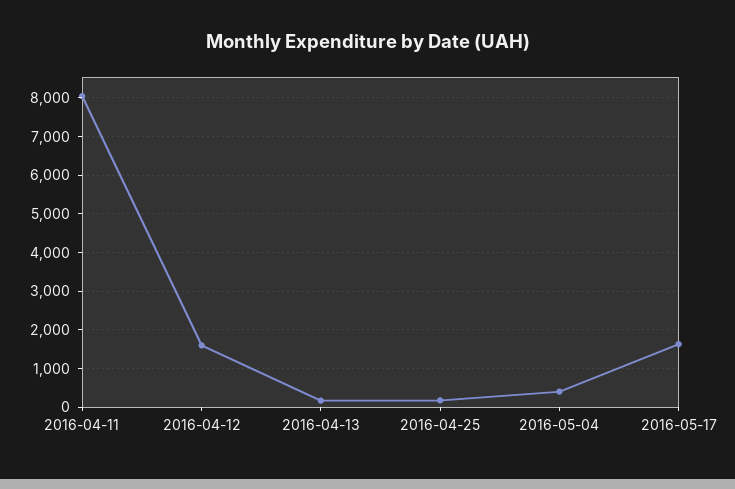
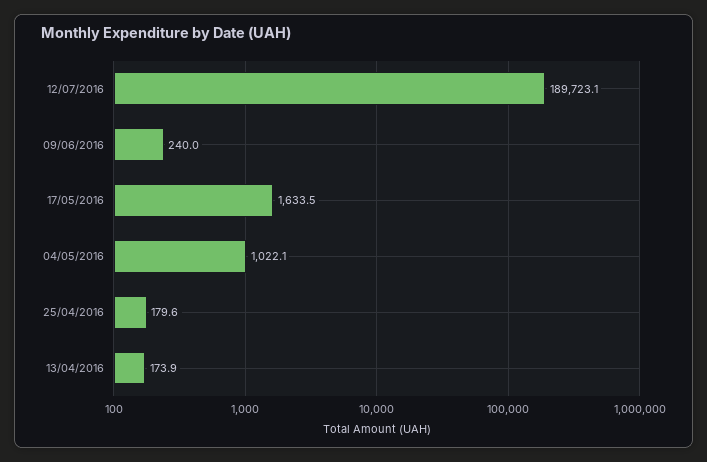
2016-04-11: 8000 -> none
2016-04-12: 1600 -> none
2016-05-04: 400 -> 1022.1
12/07/2016: none -> 189723.1
09/06/2016: none -> 240

